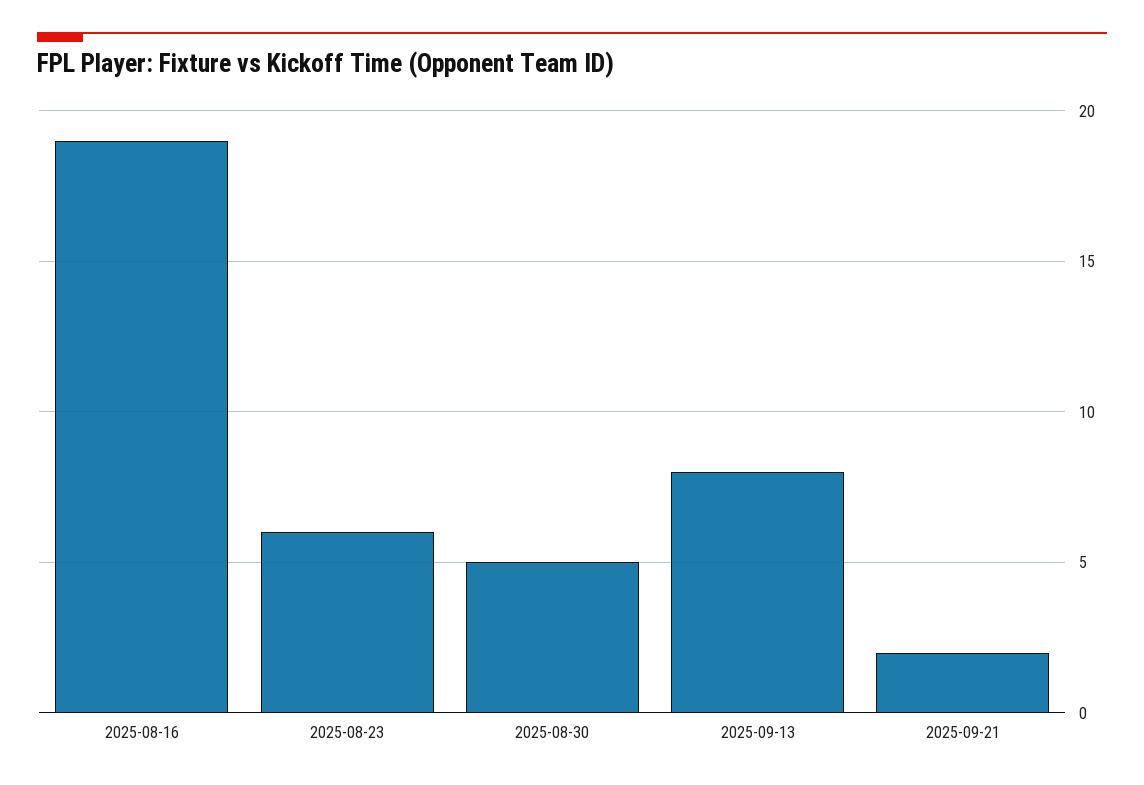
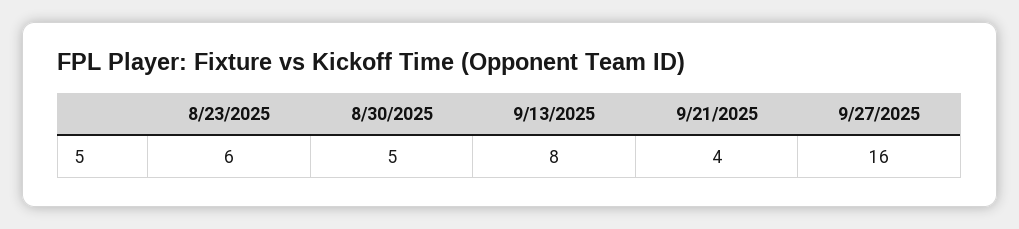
2025-08-16: 19 -> none
2025-09-21: 2 -> 4
9/27/2025: none -> 16

